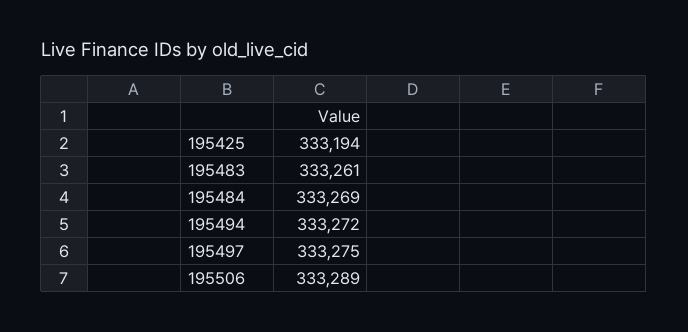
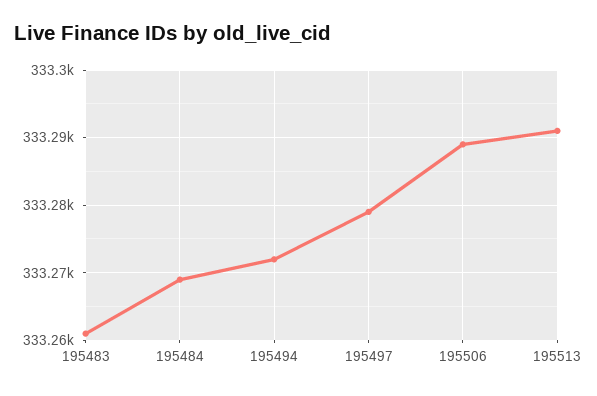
195425: 333194 -> none
195497: 333275 -> 333279
195513: none -> 333291

